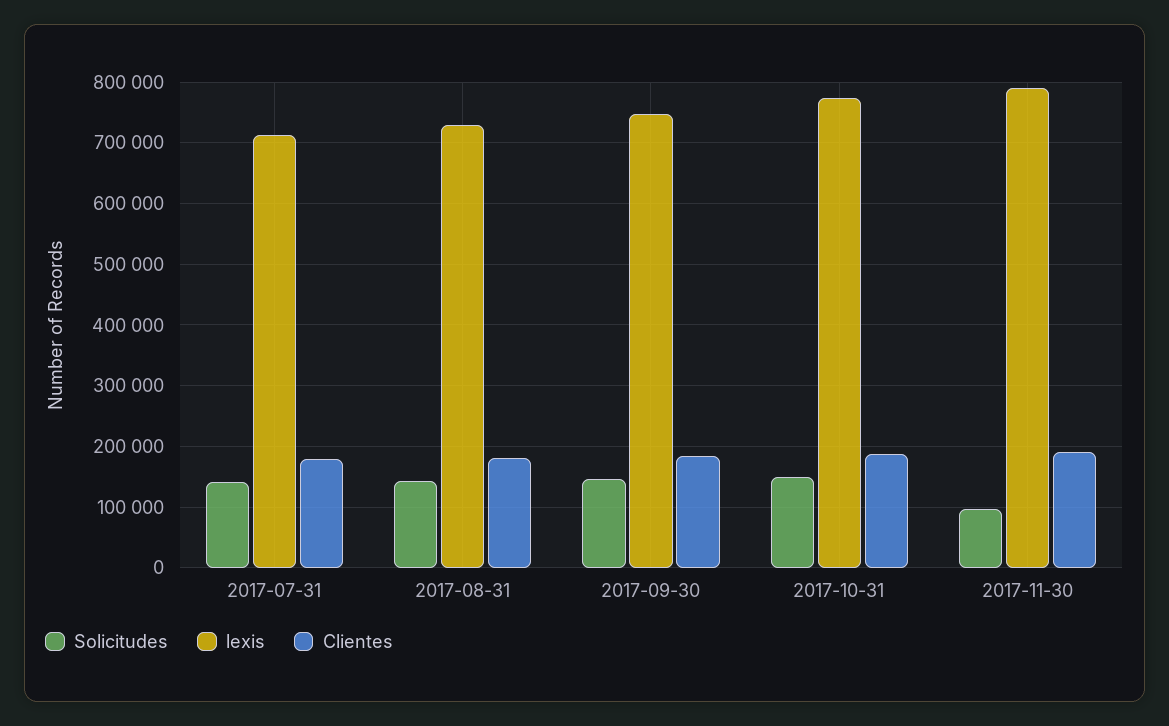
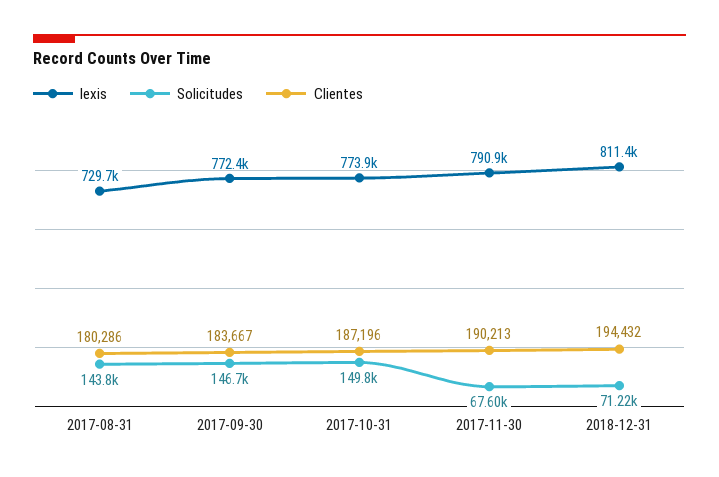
Solicitudes, 2017-07-31: 140000 -> none
lexis, 2017-07-31: 710000 -> none
Clientes, 2017-07-31: 180000 -> none
lexis, 2017-09-30: 750000 -> 772400
Solicitudes, 2017-11-30: 100000 -> 67600
lexis, 2018-12-31: none -> 811400
Solicitudes, 2018-12-31: none -> 71220
Clientes, 2018-12-31: none -> 194432

